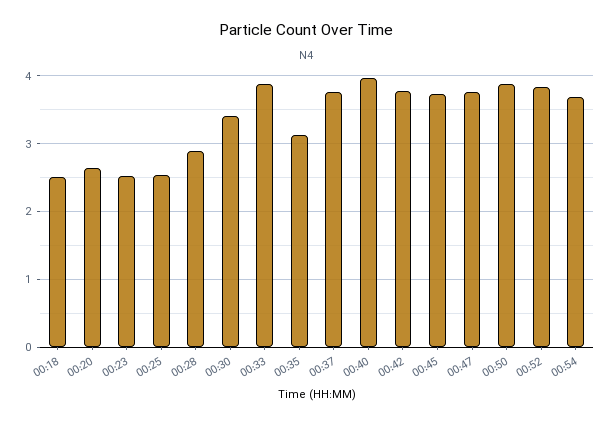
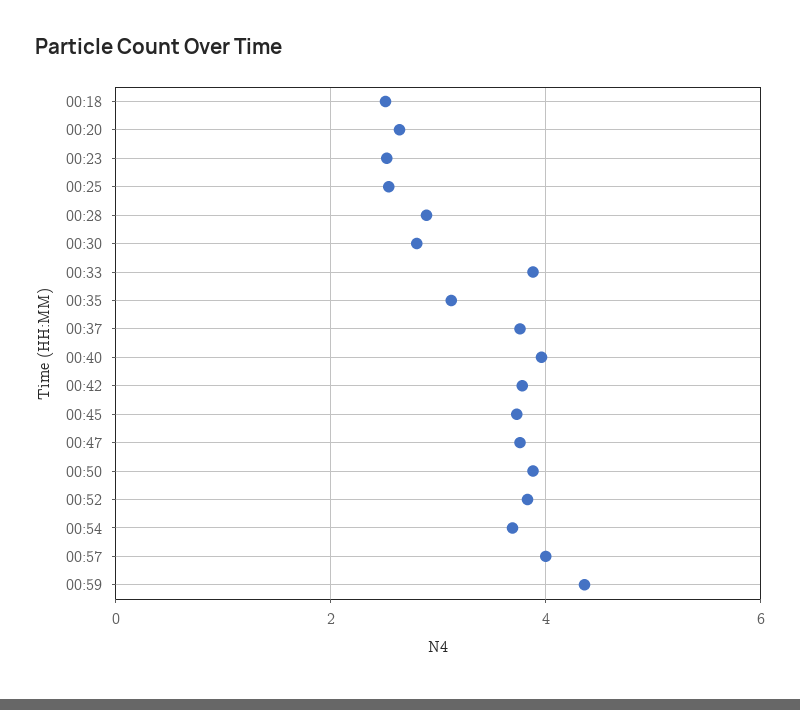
00:30: 3.4 -> 2.8
00:57: none -> 4
00:59: none -> 4.4

